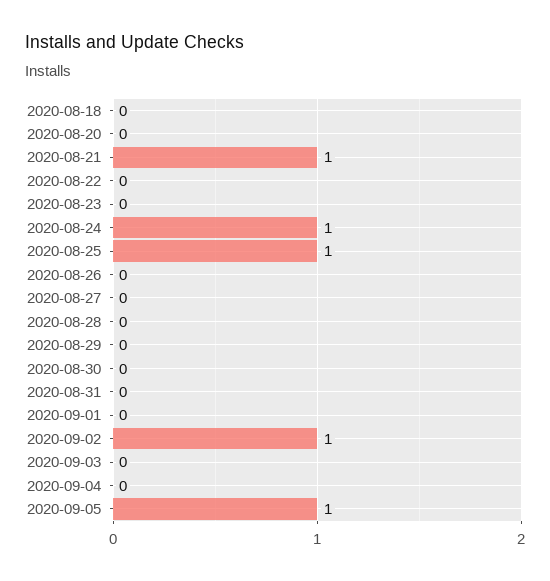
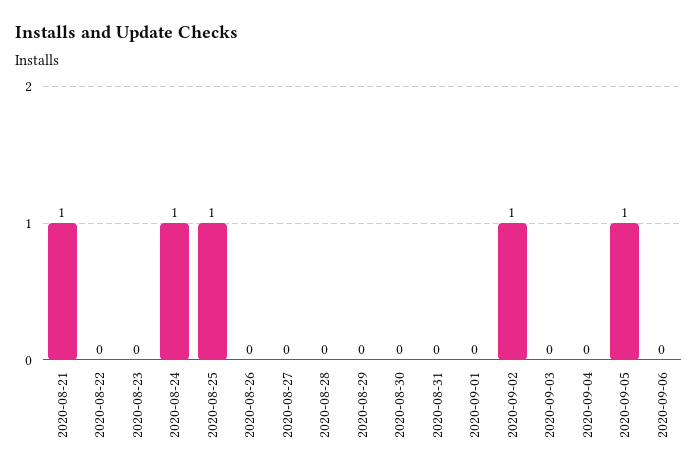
2020-08-18: 0 -> none
2020-08-20: 0 -> none
2020-09-06: none -> 0

